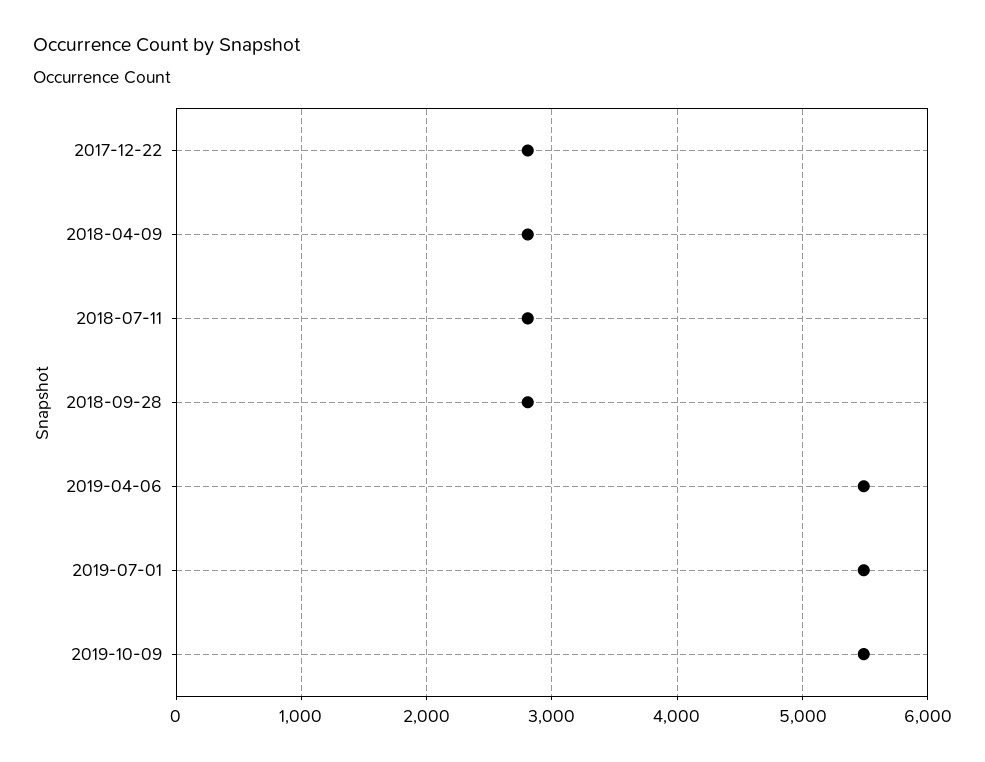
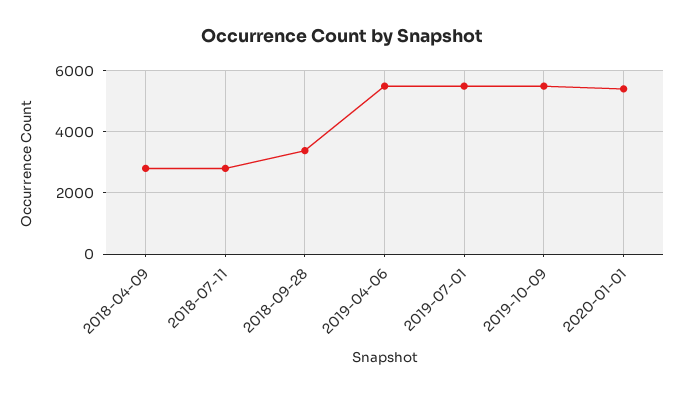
2017-12-22: 2800 -> none
2018-09-28: 2800 -> 3400
2020-01-01: none -> 5400

